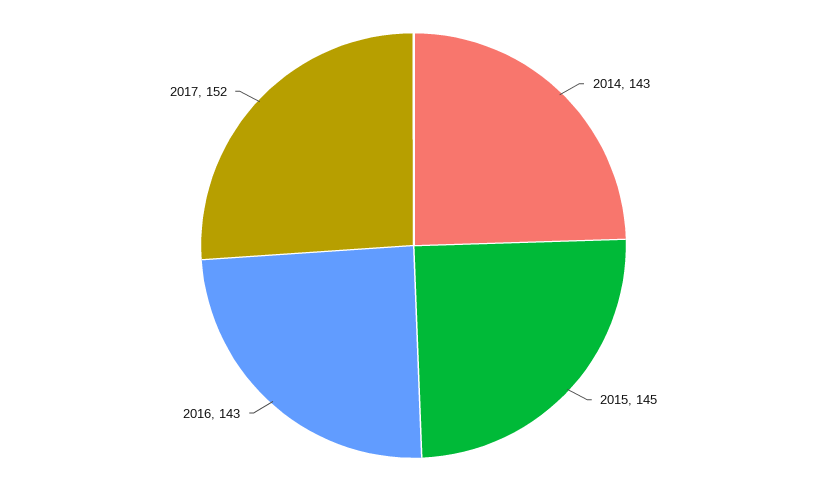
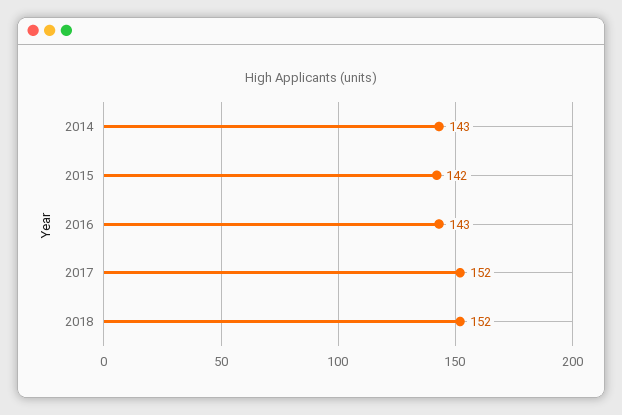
2015: 145 -> 142
2018: none -> 152

